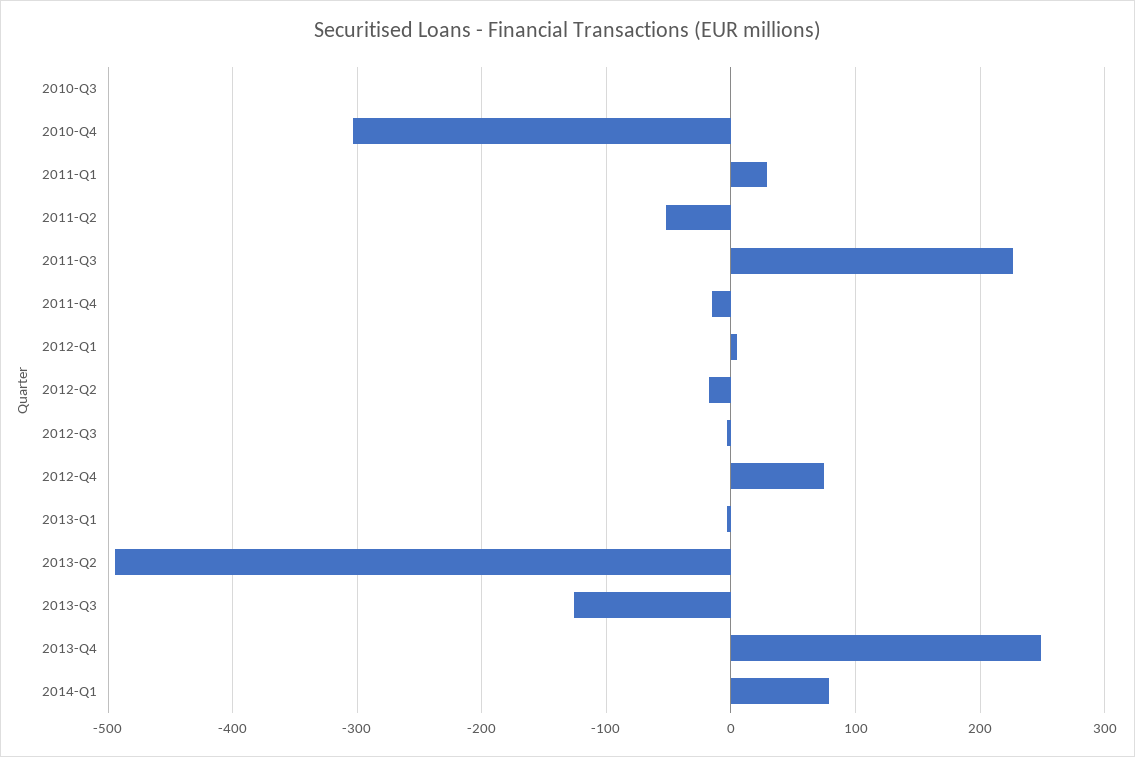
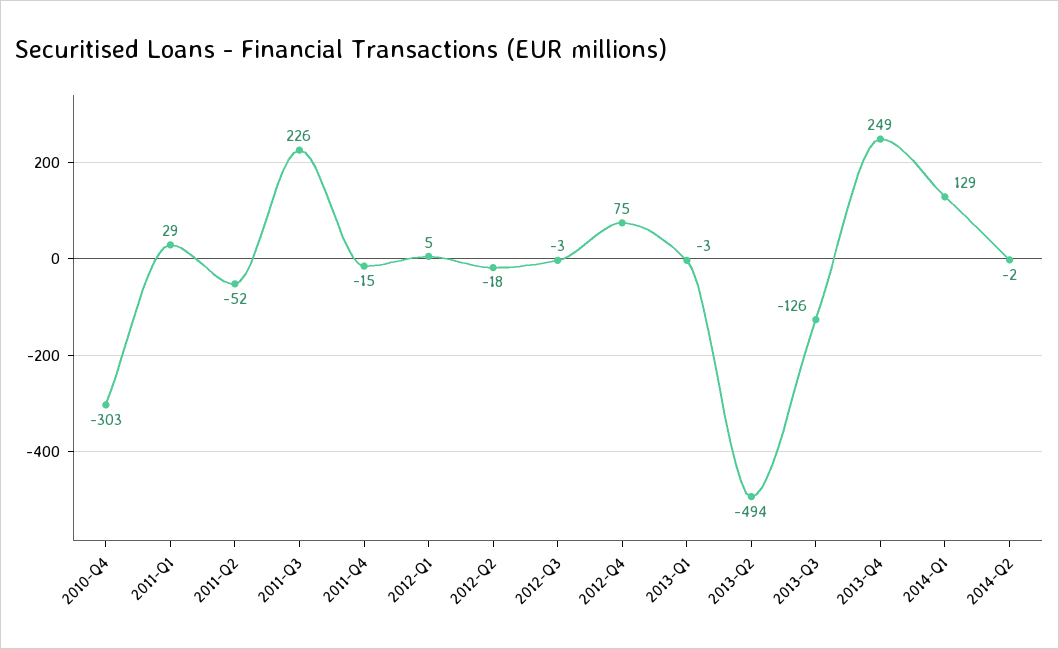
2010-Q3: 0 -> none
2014-Q1: 80 -> 129
2014-Q2: none -> -2

